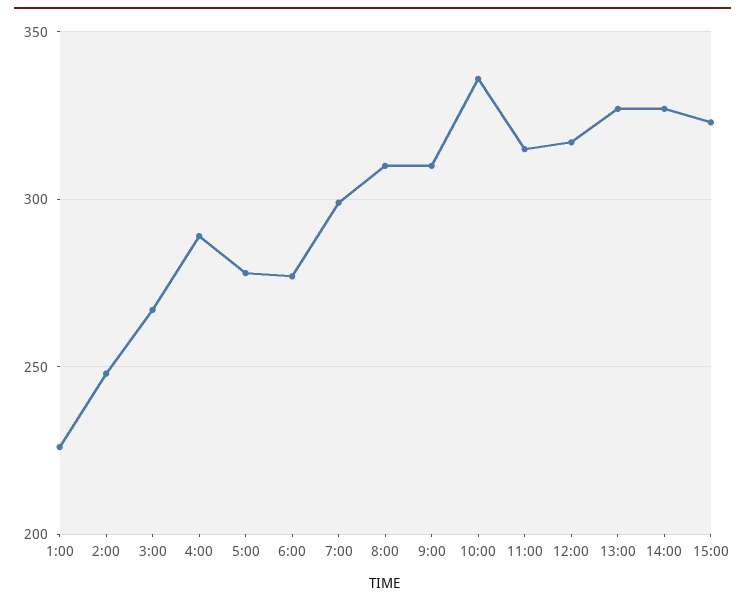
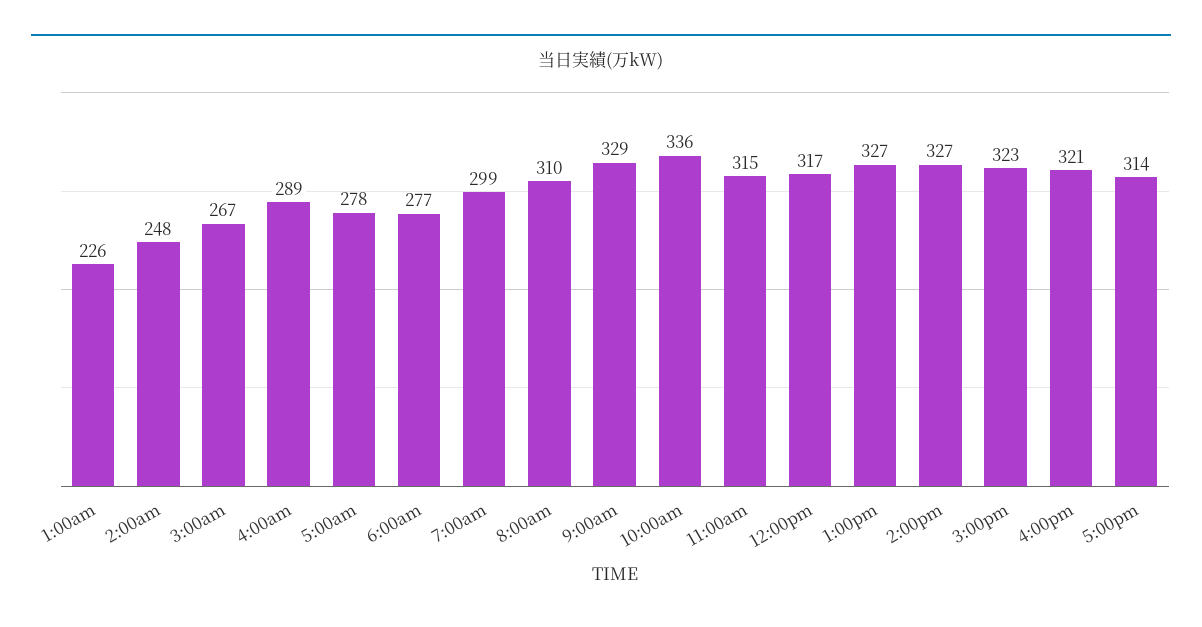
9:00: 310 -> 329
4:00pm: none -> 321
5:00pm: none -> 314

